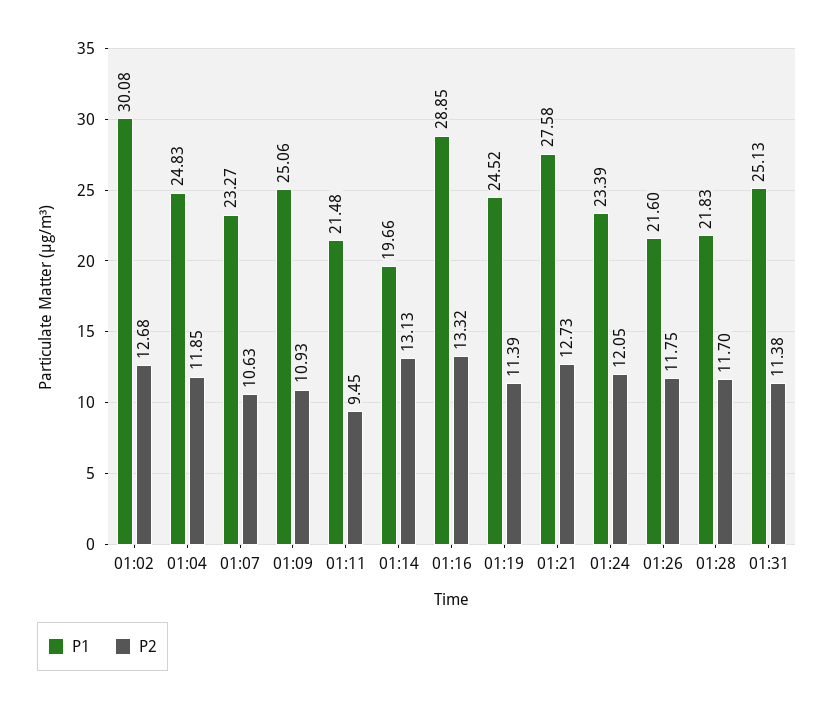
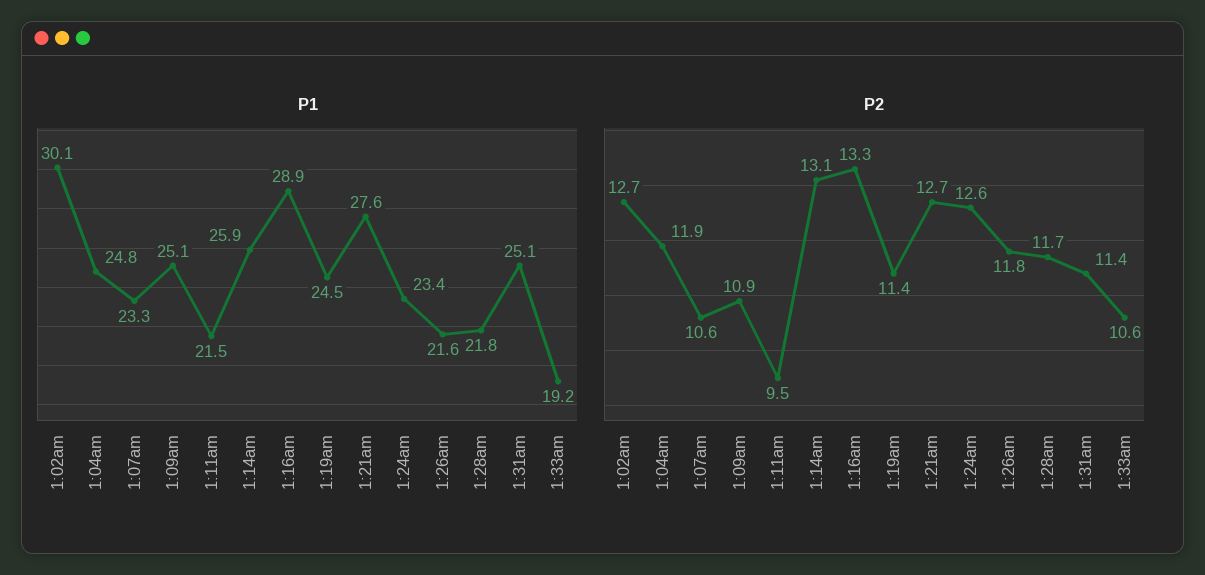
P1, 01:14: 19.66 -> 25.9
P2, 01:24: 12.05 -> 12.6
P1, 1:33am: none -> 19.2
P2, 1:33am: none -> 10.6

